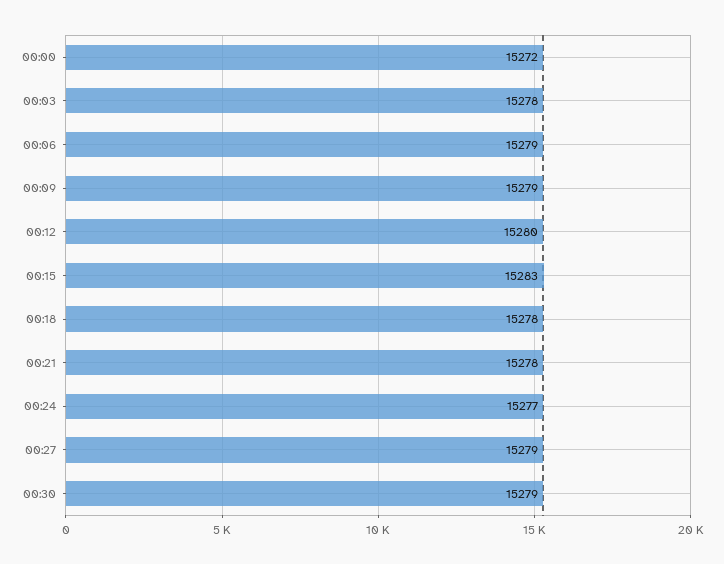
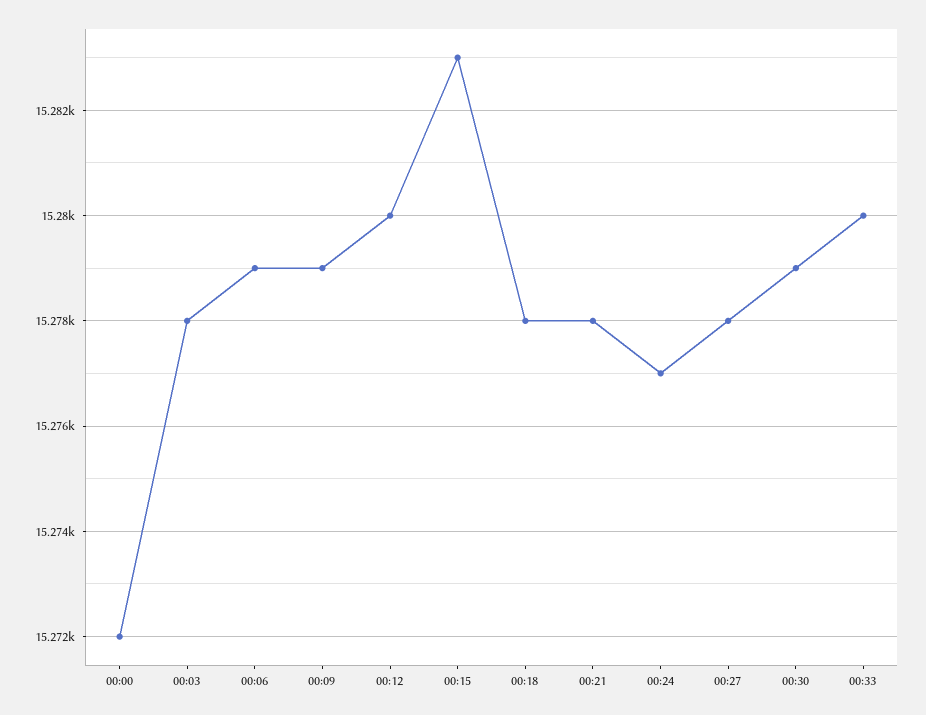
00:27: 15279 -> 15278
00:33: none -> 15280

